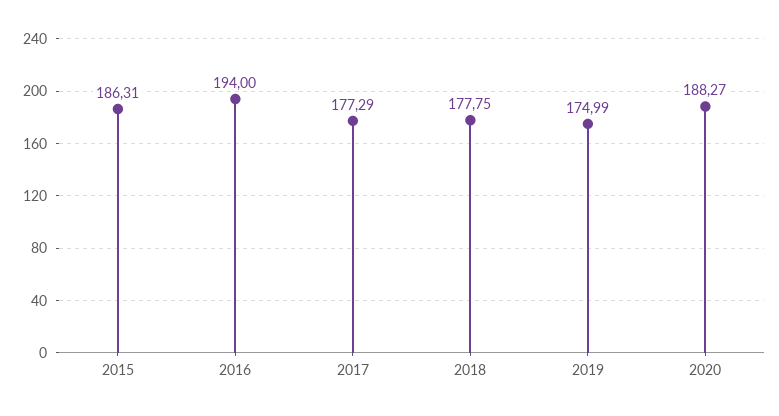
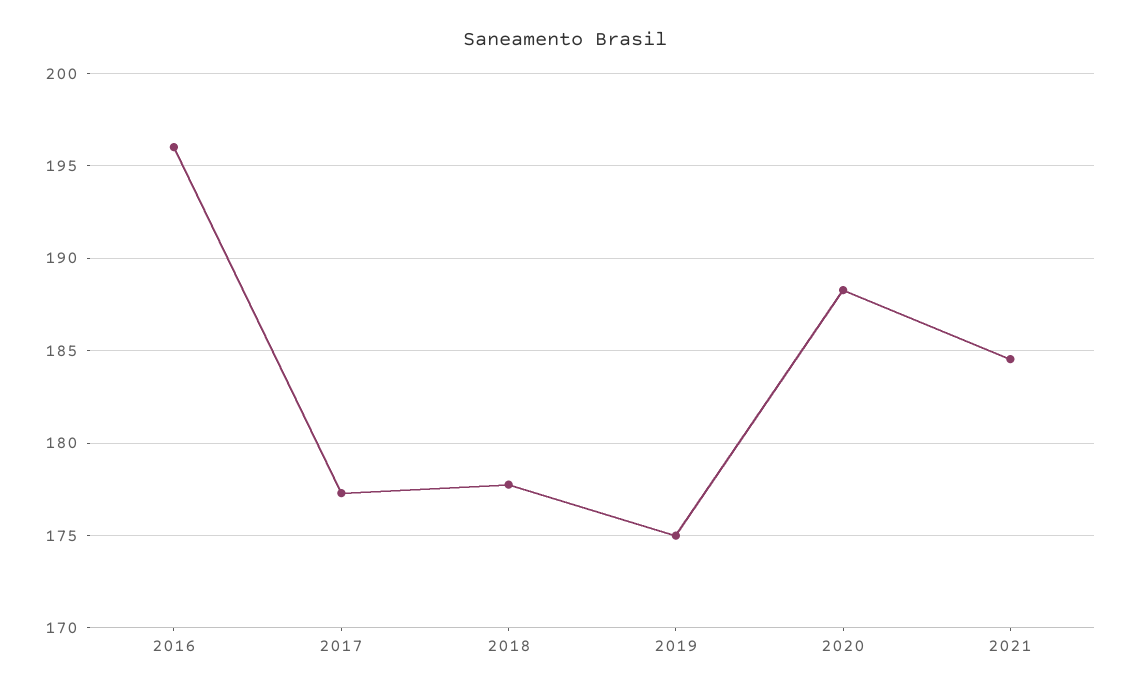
2015: 186.31 -> none
2016: 194 -> 196
2021: none -> 184.5

